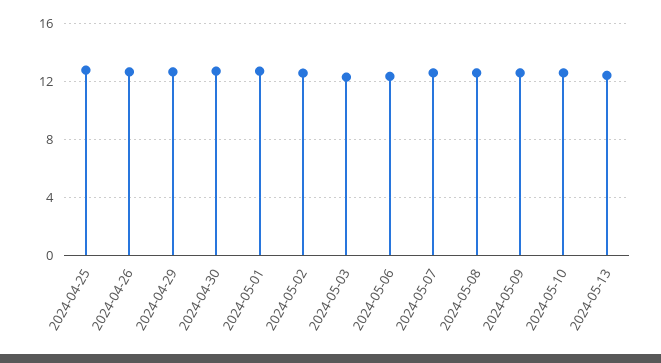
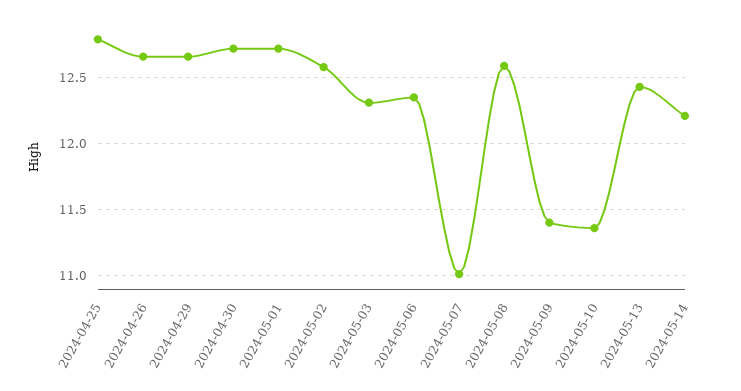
2024-05-07: 12.5 -> 11
2024-05-09: 12.5 -> 11.4
2024-05-10: 12.5 -> 11.35
2024-05-14: none -> 12.2

